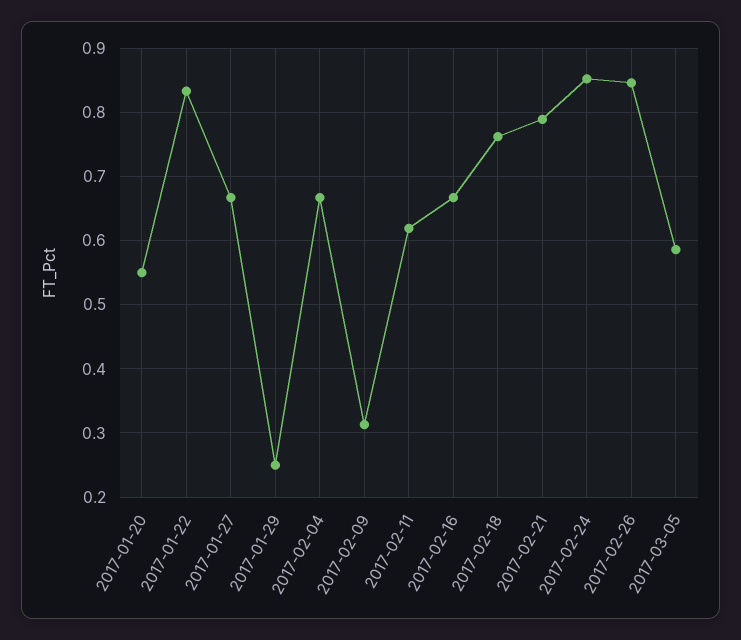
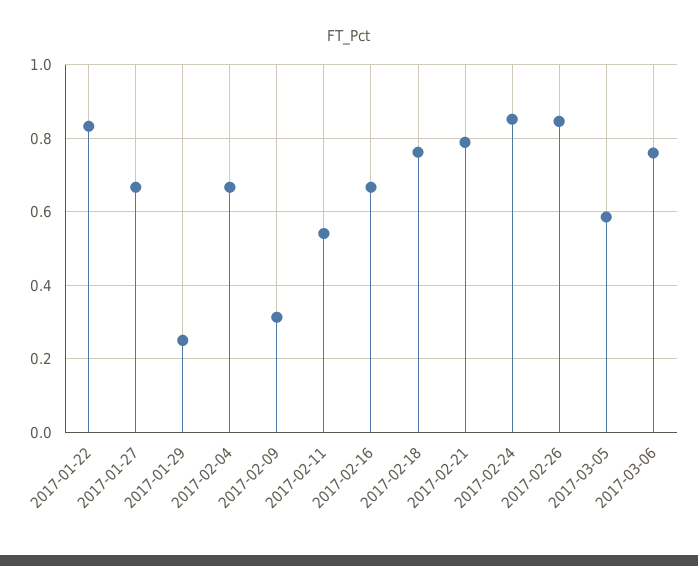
2017-01-20: 0.55 -> none
2017-02-11: 0.62 -> 0.54
2017-03-06: none -> 0.76

